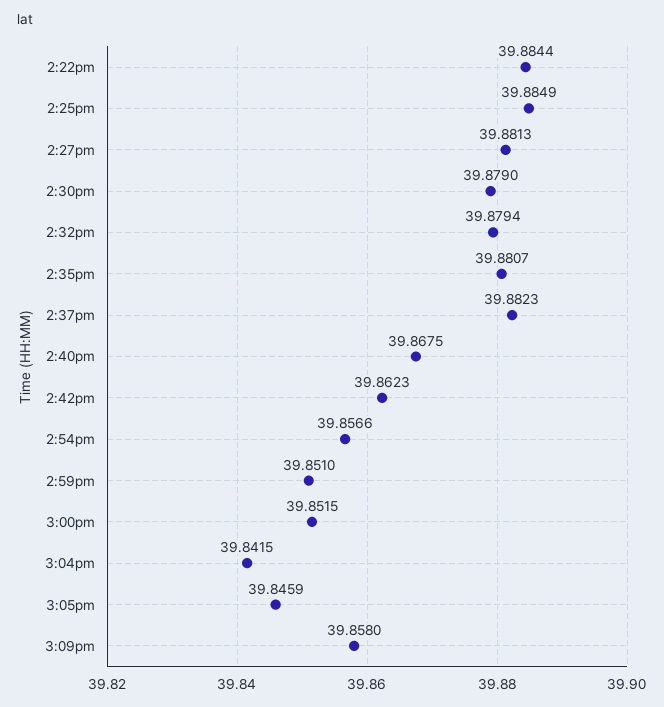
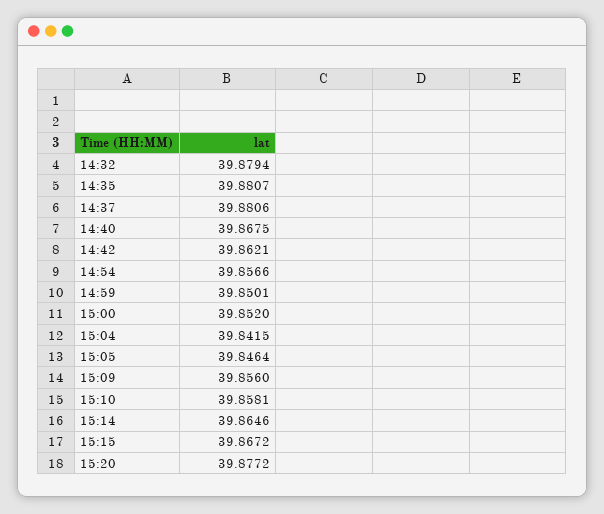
2:22pm: 39.8844 -> none
2:25pm: 39.8849 -> none
2:27pm: 39.8813 -> none
2:30pm: 39.879 -> none
2:37pm: 39.8823 -> 39.8806
2:42pm: 39.8623 -> 39.8621
2:59pm: 39.851 -> 39.8501
3:00pm: 39.8515 -> 39.852
3:05pm: 39.8459 -> 39.8464
3:09pm: 39.858 -> 39.856
15:10: none -> 39.8581
15:14: none -> 39.8646
15:15: none -> 39.8672
15:20: none -> 39.8772

